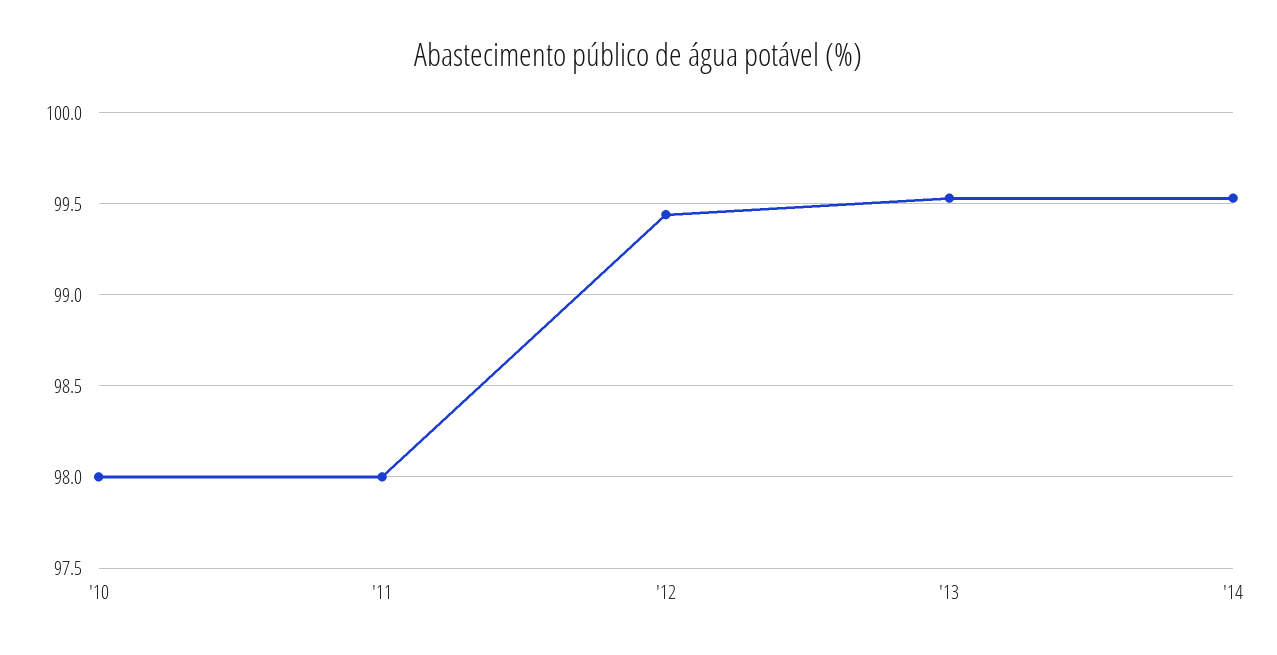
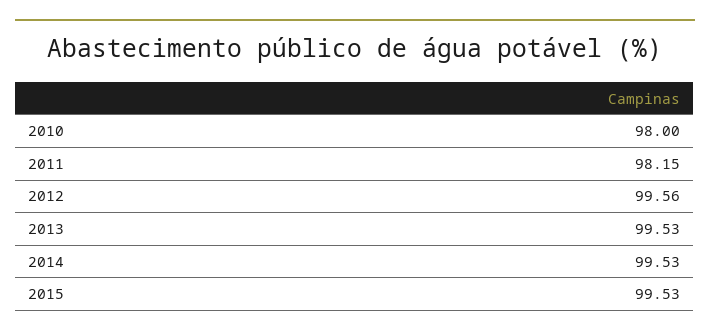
'11: 98 -> 98.15
'12: 99.45 -> 99.56
2015: none -> 99.53

